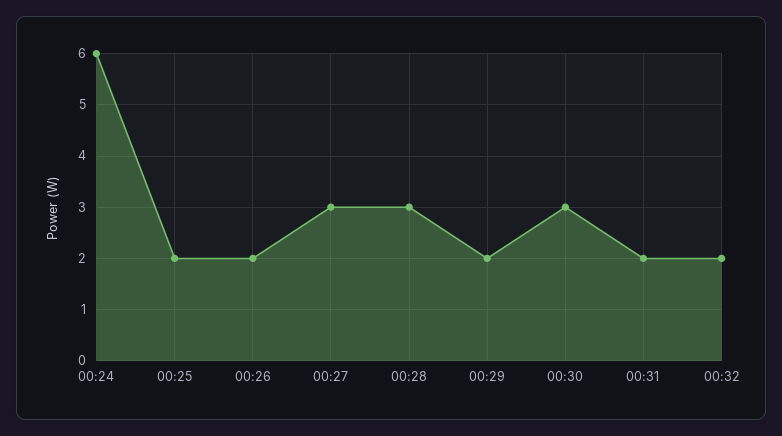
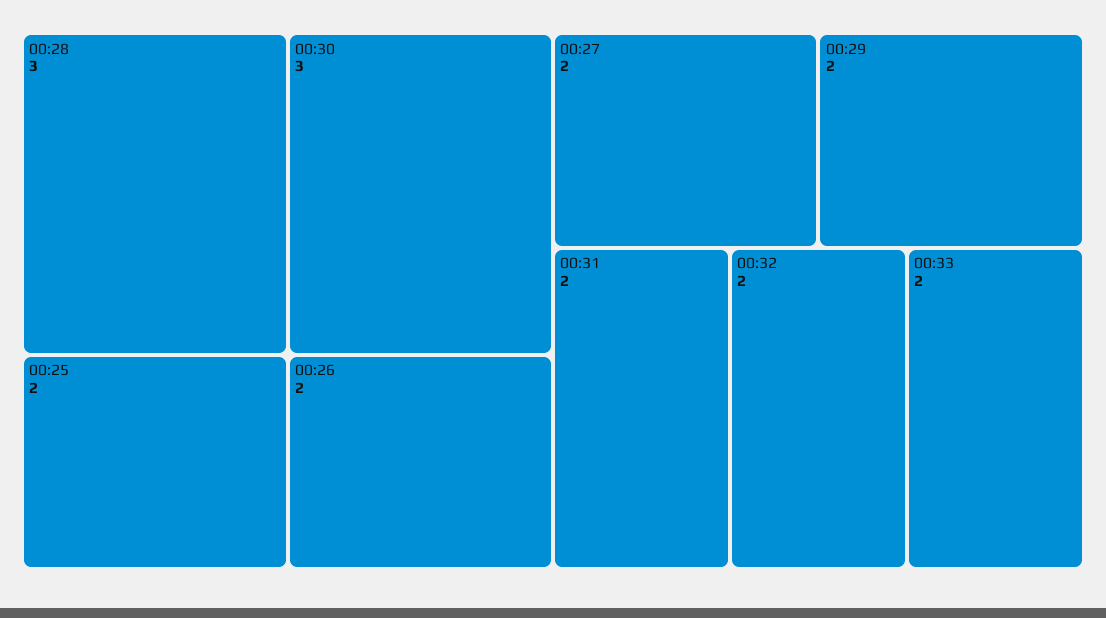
00:24: 6 -> none
00:27: 3 -> 2
00:33: none -> 2

